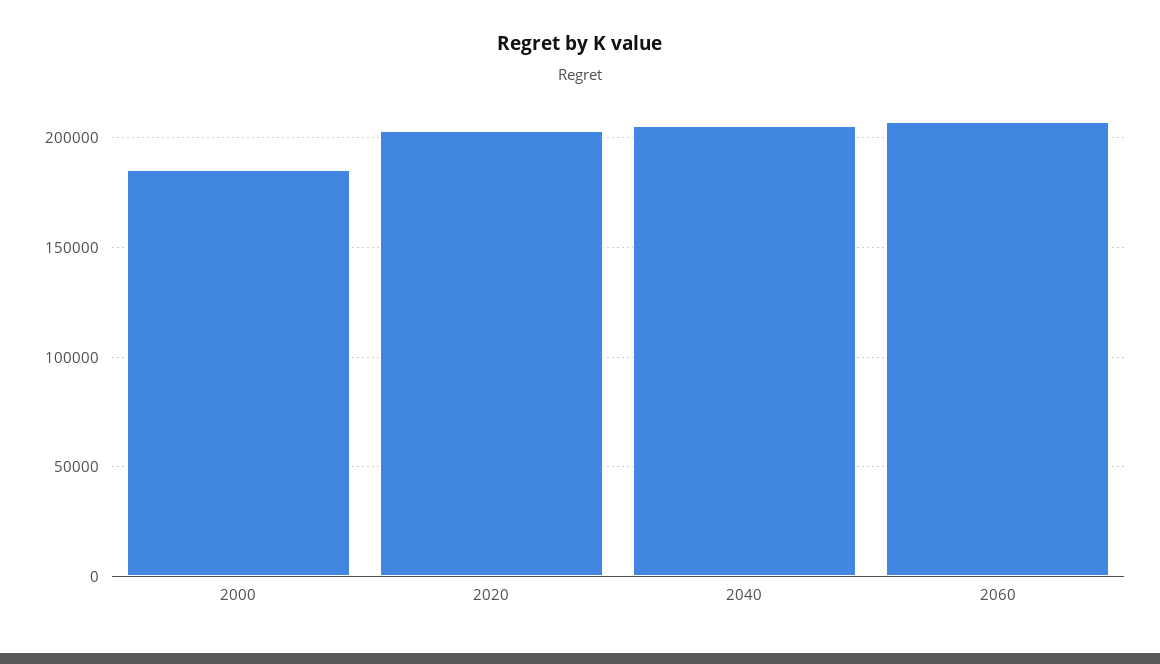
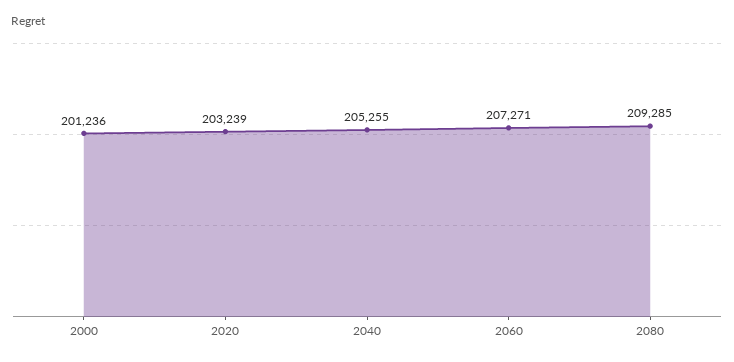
2000: 185000 -> 201236
2080: none -> 209285

